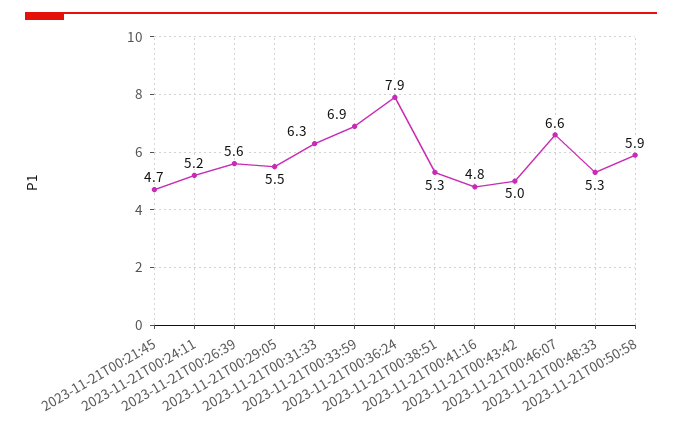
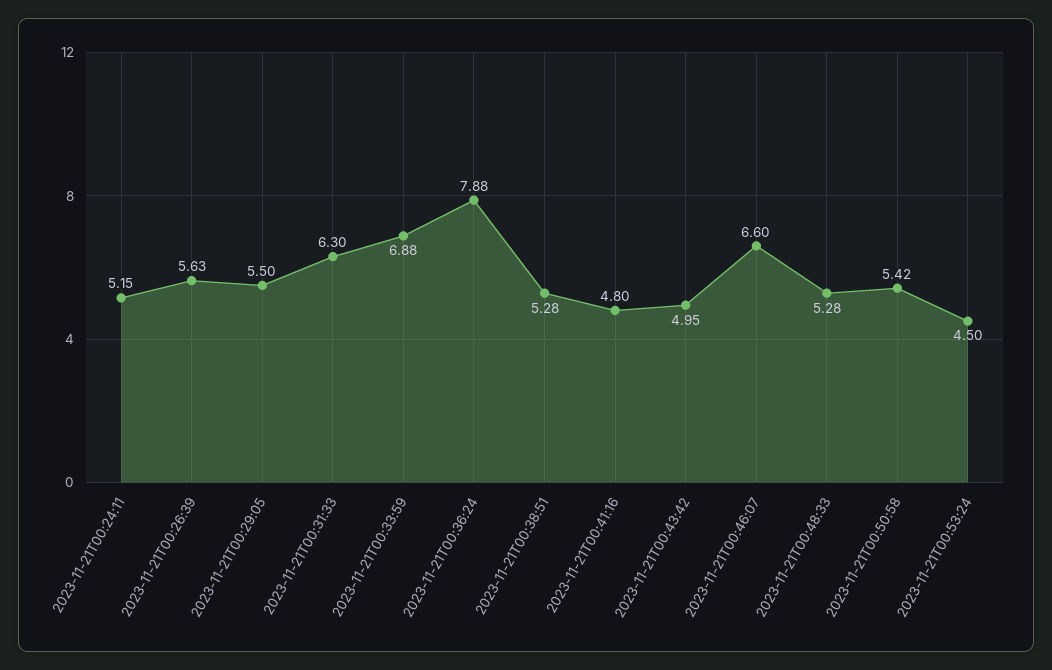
2023-11-21T00:21:45: 4.7 -> none
2023-11-21T00:50:58: 5.9 -> 5.42
2023-11-21T00:53:24: none -> 4.5

